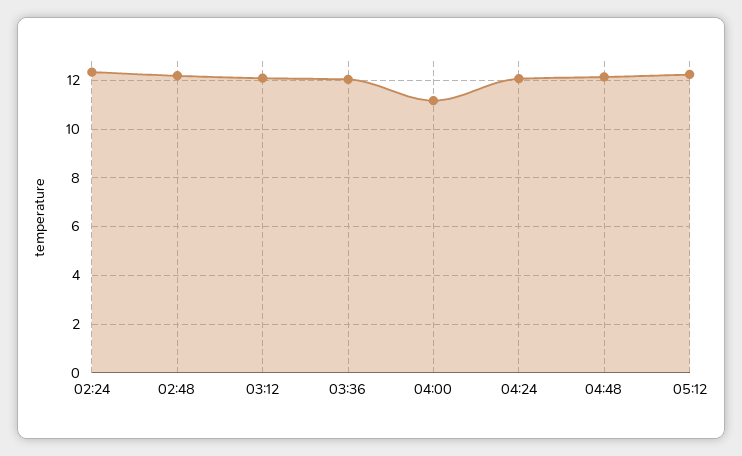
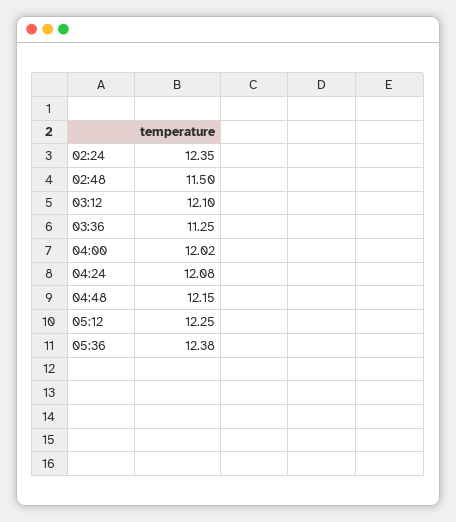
02:48: 12.25 -> 11.5
03:36: 12 -> 11.25
04:00: 11.25 -> 12.02
05:36: none -> 12.38

